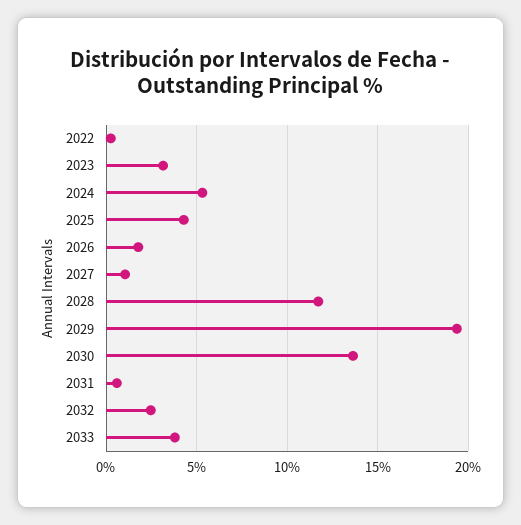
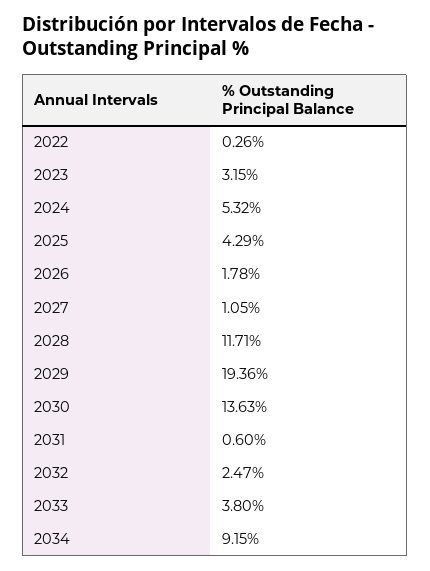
2034: none -> 9.15

